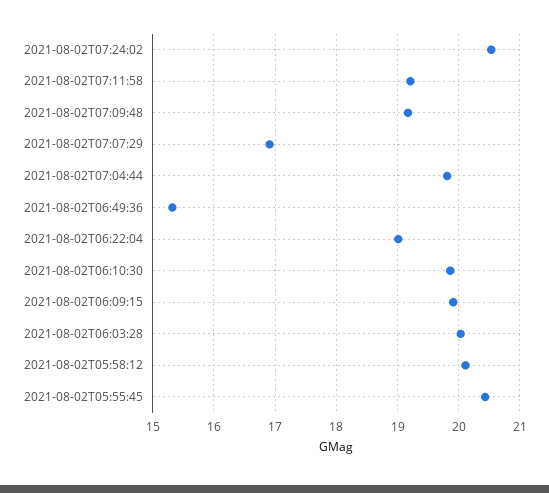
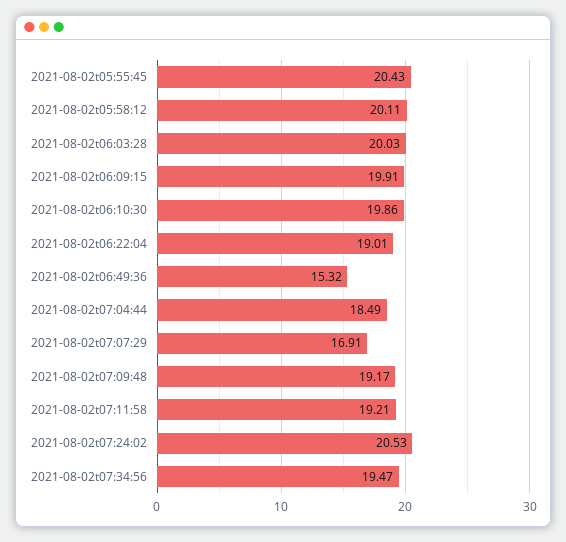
2021-08-02T07:04:44: 19.8 -> 18.49
2021-08-02t07:34:56: none -> 19.47

